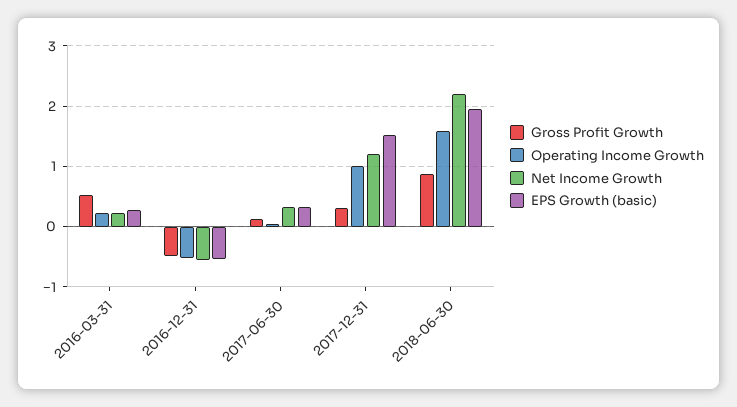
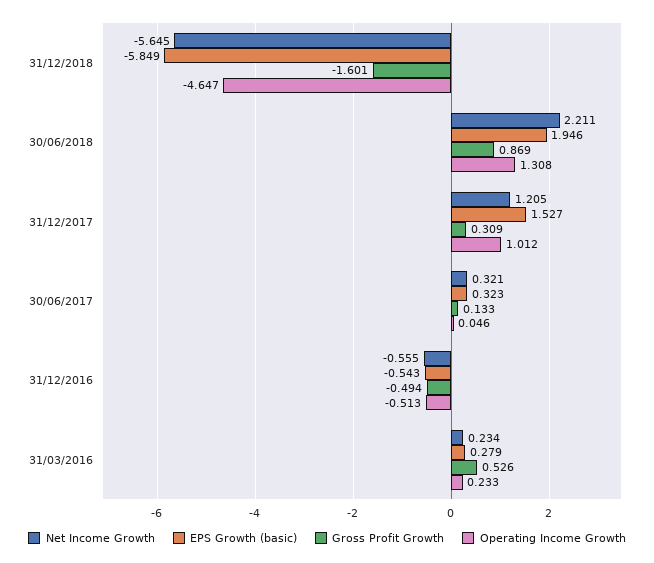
Operating Income Growth, 2018-06-30: 1.6 -> 1.308
Net Income Growth, 31/12/2018: none -> -5.645
EPS Growth (basic), 31/12/2018: none -> -5.849
Gross Profit Growth, 31/12/2018: none -> -1.601
Operating Income Growth, 31/12/2018: none -> -4.647

